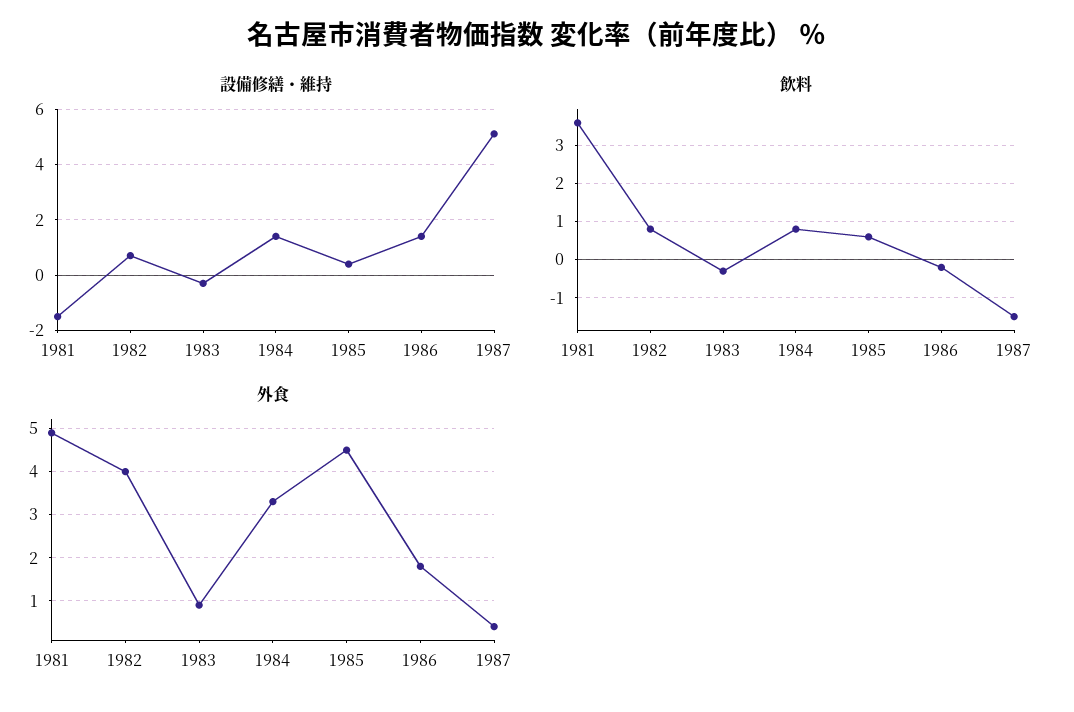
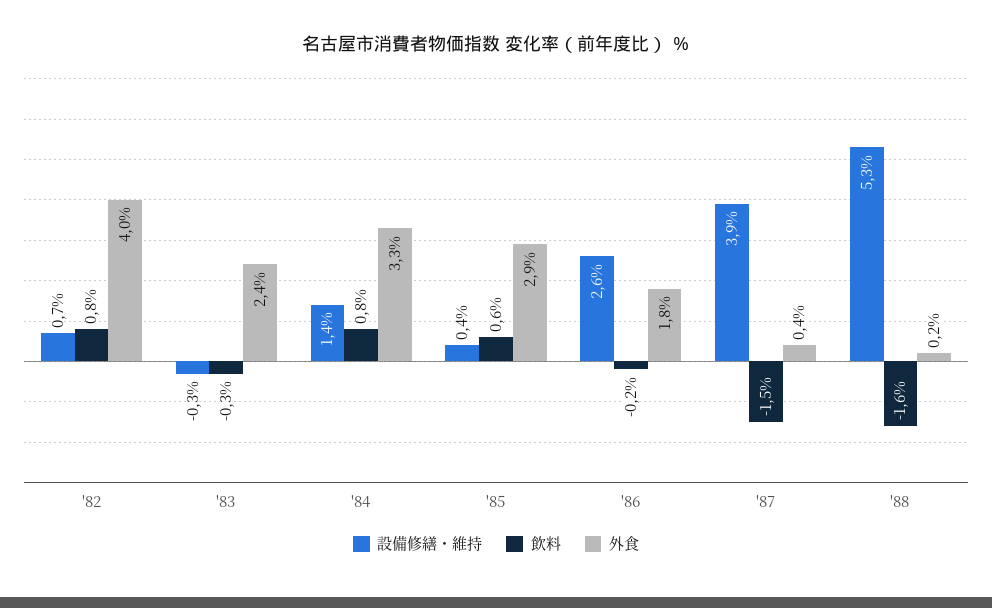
設備修繕・維持, 1981: -1.5 -> none
設備修繕・維持, 1986: 1.5 -> 2.6
設備修繕・維持, 1987: 5 -> 3.9
飲料, 1981: 3.5 -> none
外食, 1981: 5 -> none
外食, 1983: 1 -> 2.4
外食, 1985: 4.5 -> 2.9
設備修繕・維持, '88: none -> 5.3
飲料, '88: none -> -1.6
外食, '88: none -> 0.2

